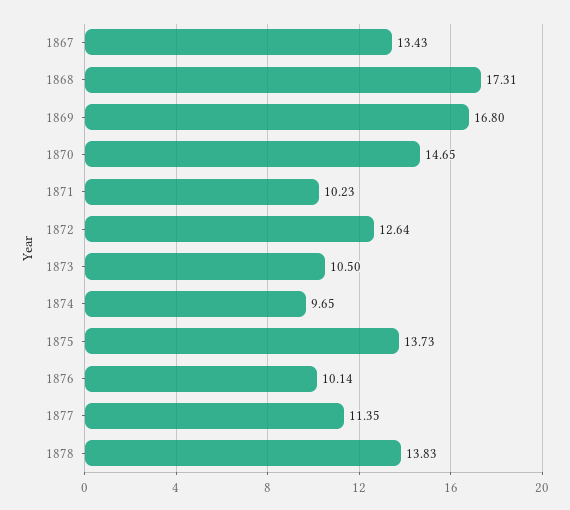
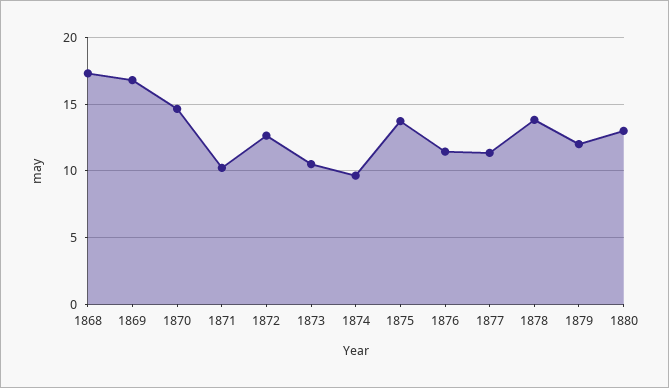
1867: 13.43 -> none
1876: 10.14 -> 11.5
1879: none -> 12
1880: none -> 13

